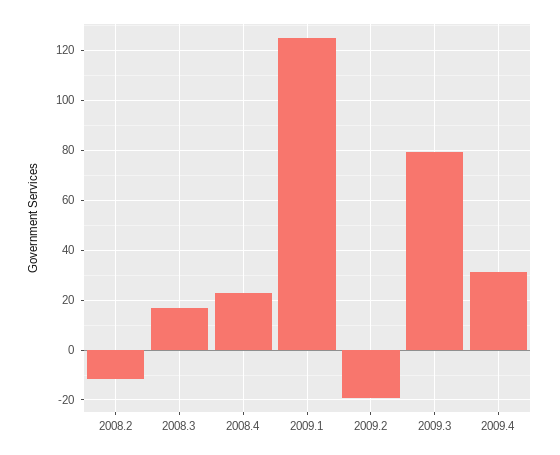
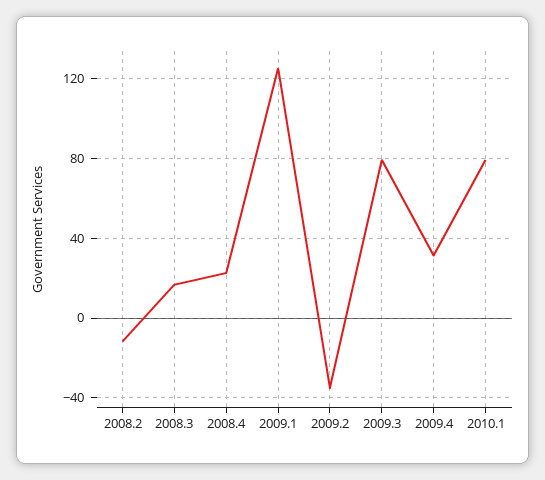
2009.2: -20 -> -35
2010.1: none -> 80

